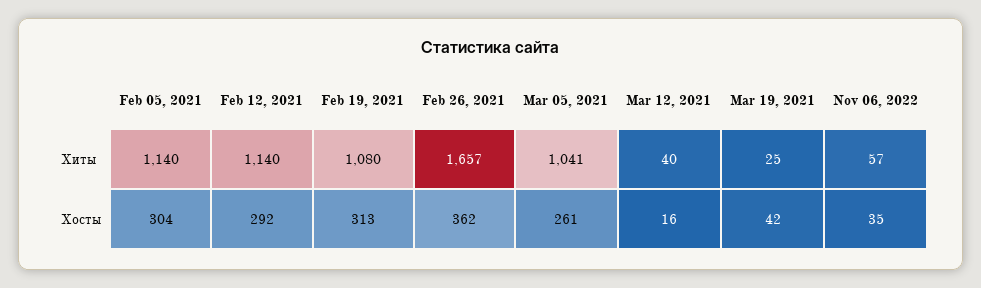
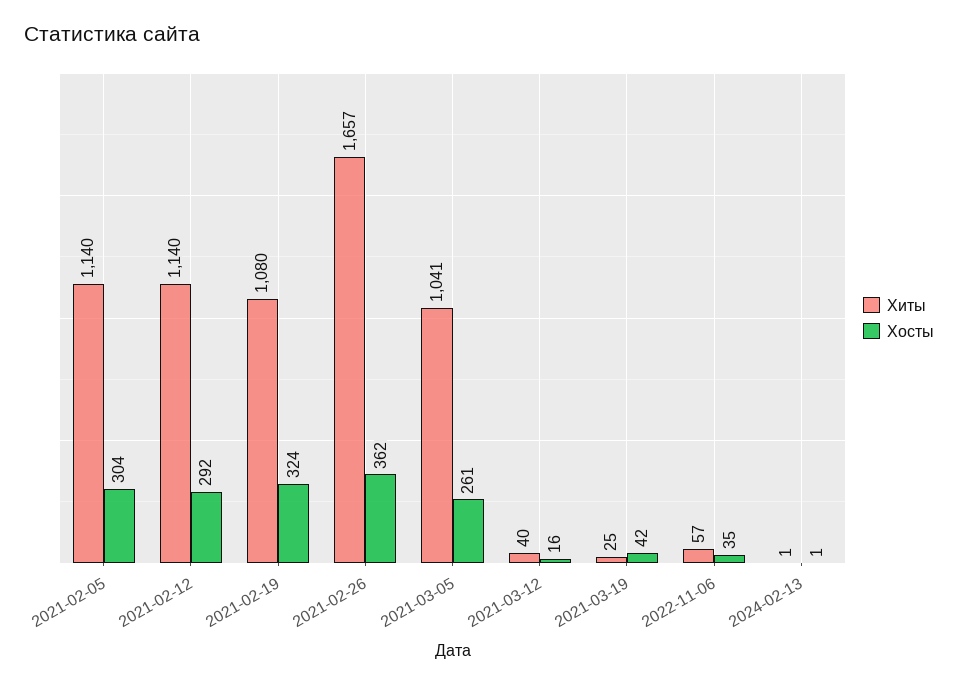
Хосты, Feb 19, 2021: 313 -> 324
Хиты, 2024-02-13: none -> 1
Хосты, 2024-02-13: none -> 1

